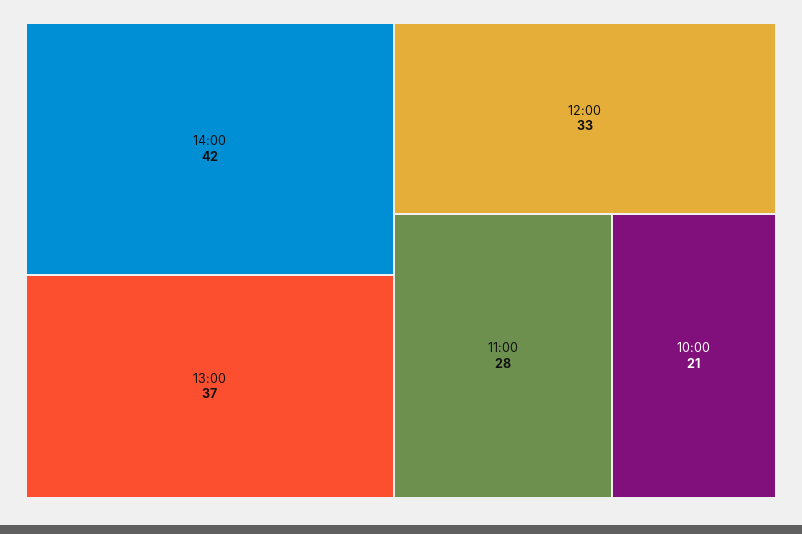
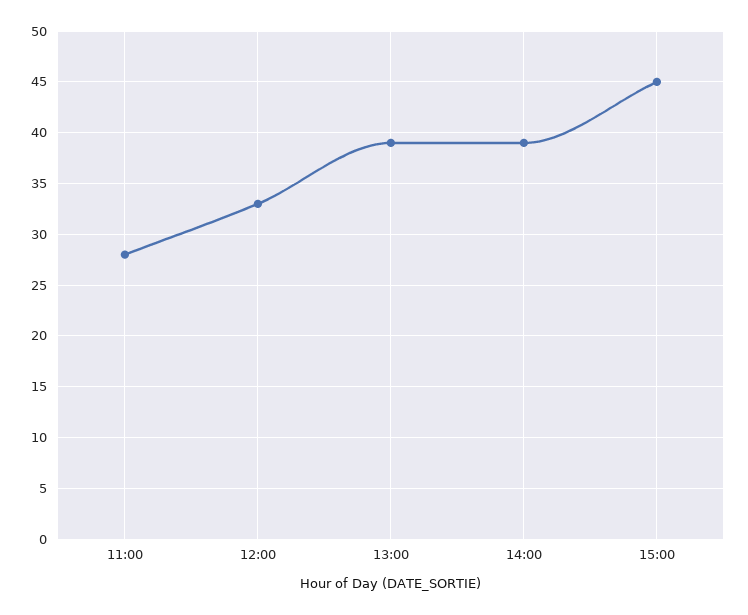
14:00: 42 -> 39
13:00: 37 -> 39
10:00: 21 -> none
15:00: none -> 45

